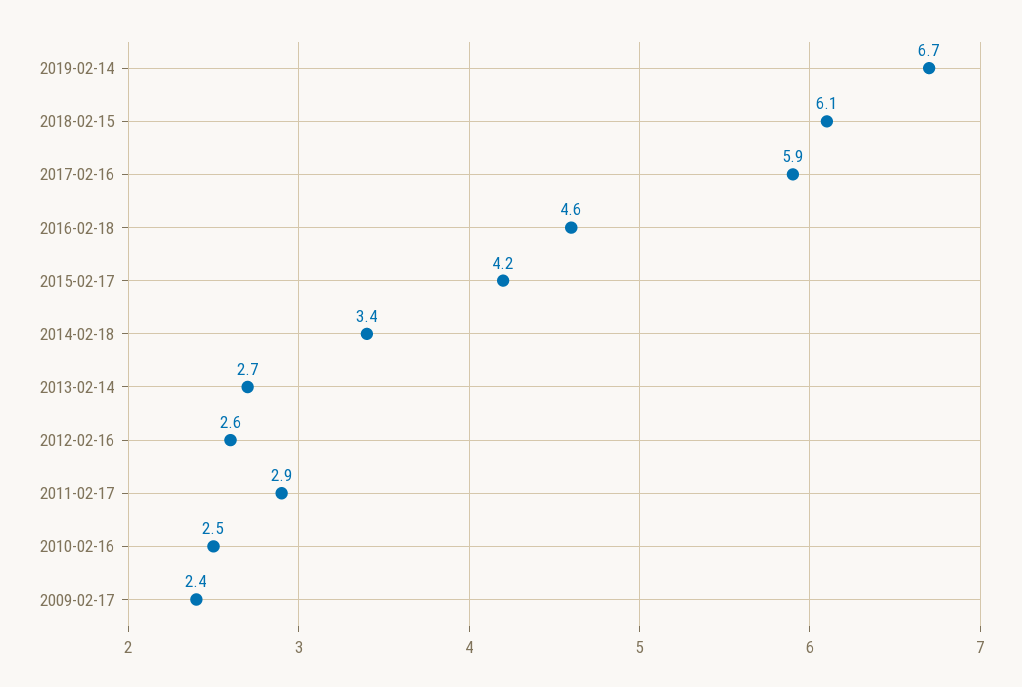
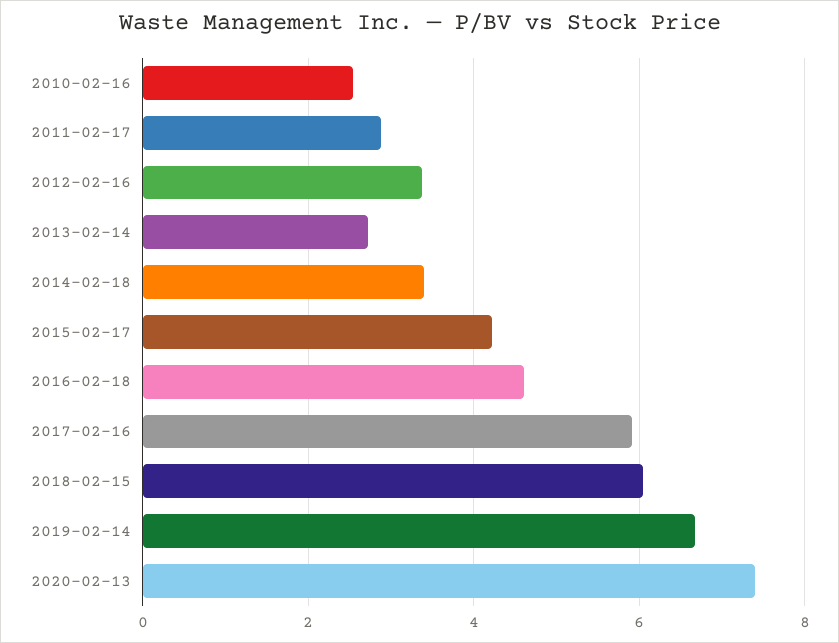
2012-02-16: 2.6 -> 3.4
2009-02-17: 2.4 -> none
2020-02-13: none -> 7.4

